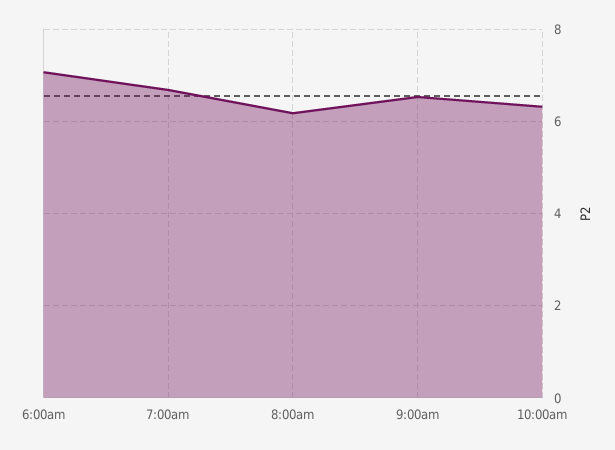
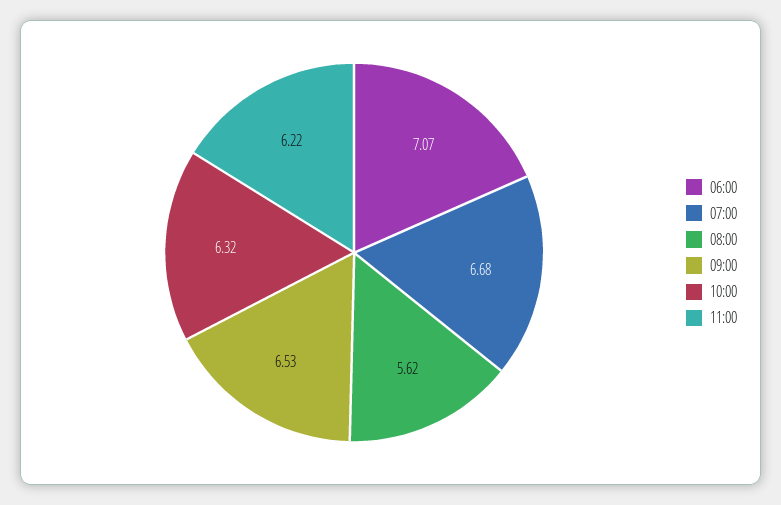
8:00am: 6.2 -> 5.62
11:00: none -> 6.22

